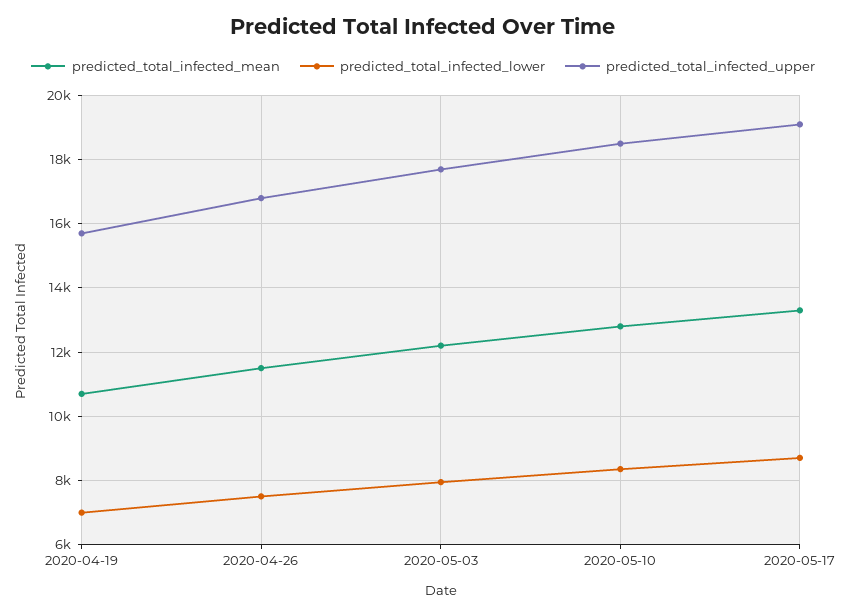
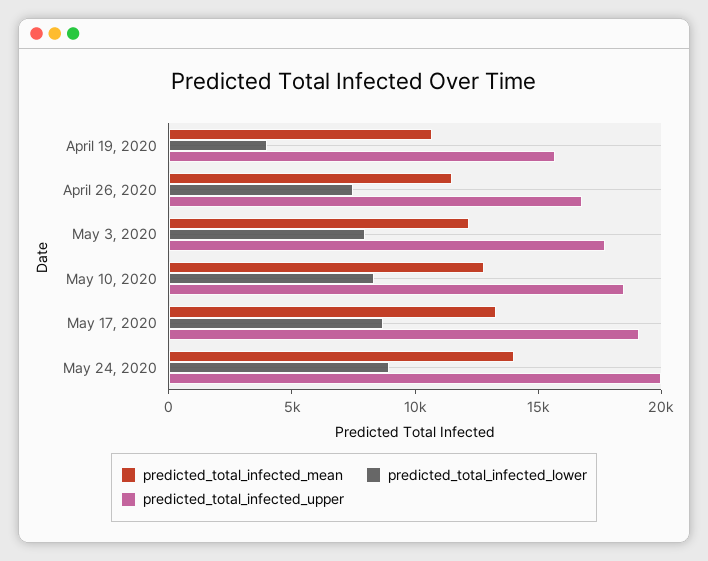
predicted_total_infected_lower, 2020-04-19: 7000 -> 4000
predicted_total_infected_mean, May 24, 2020: none -> 14000
predicted_total_infected_lower, May 24, 2020: none -> 9000
predicted_total_infected_upper, May 24, 2020: none -> 20000

